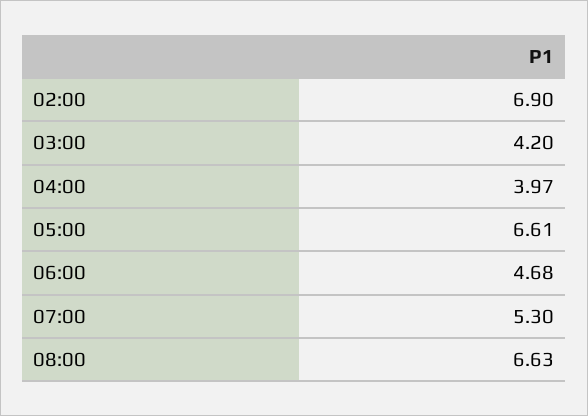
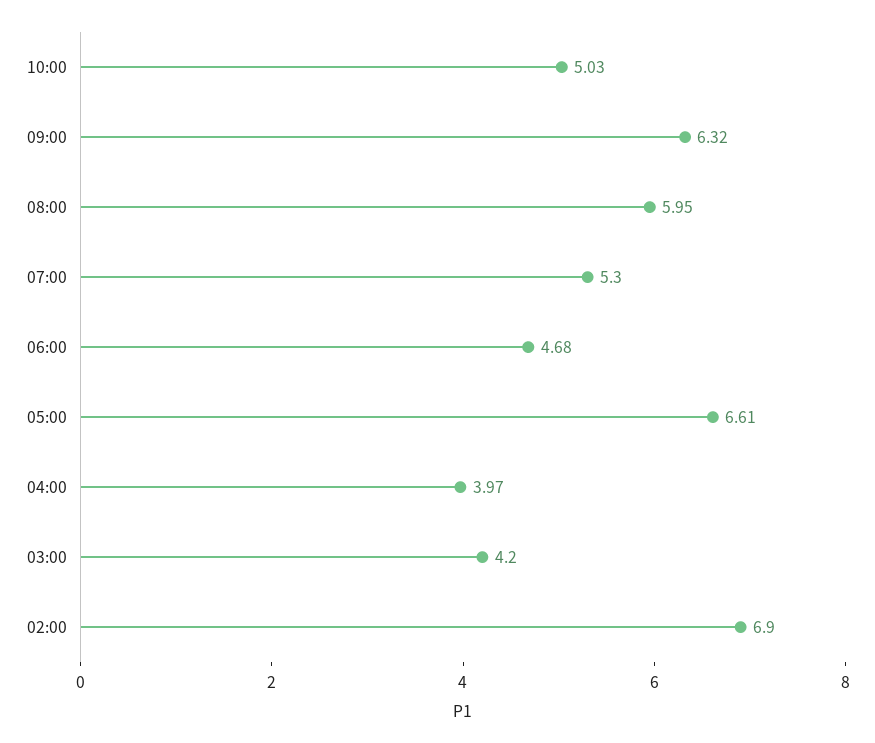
08:00: 6.63 -> 5.95
10:00: none -> 5.03
09:00: none -> 6.32

